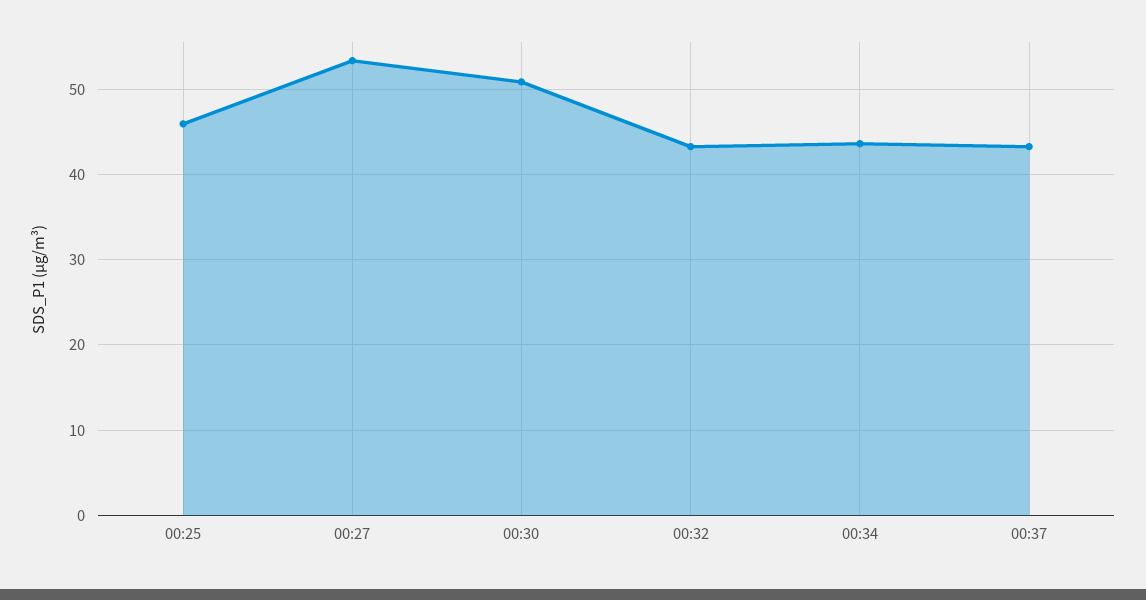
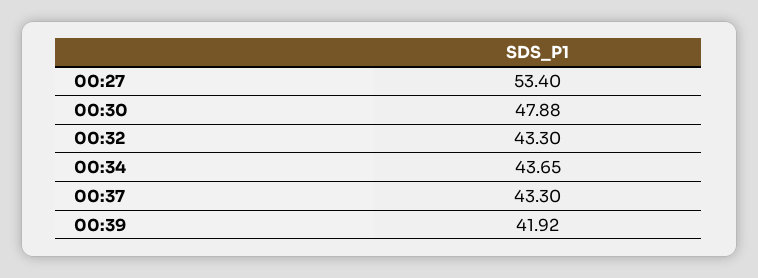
00:25: 46 -> none
00:30: 51 -> 47.88
00:39: none -> 41.92

